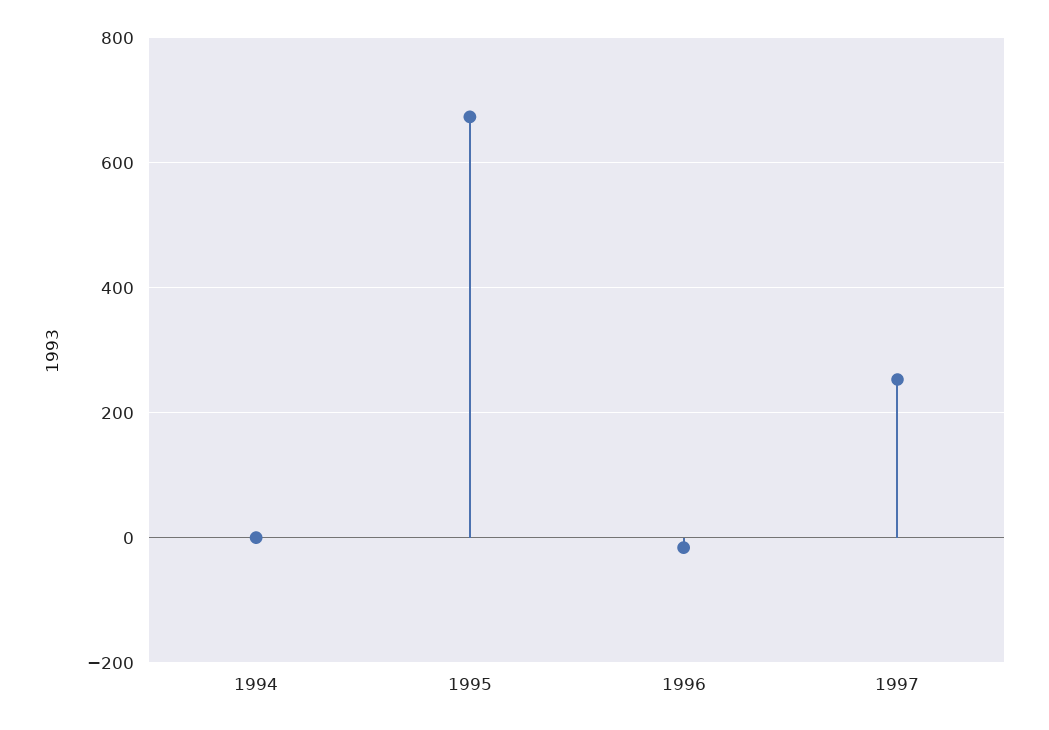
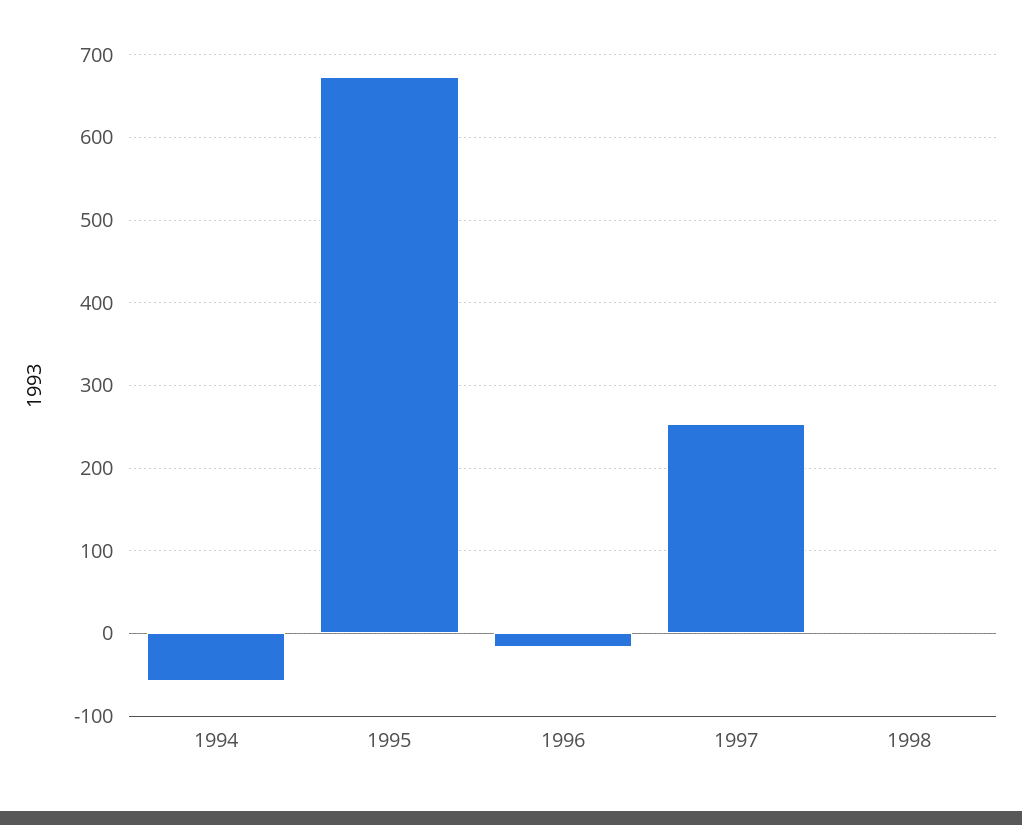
1994: 0 -> -60
1998: none -> 0

